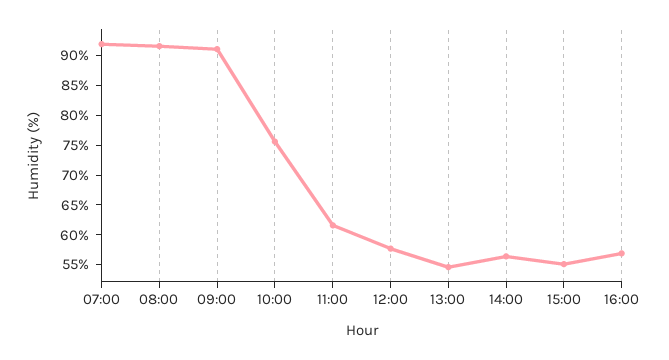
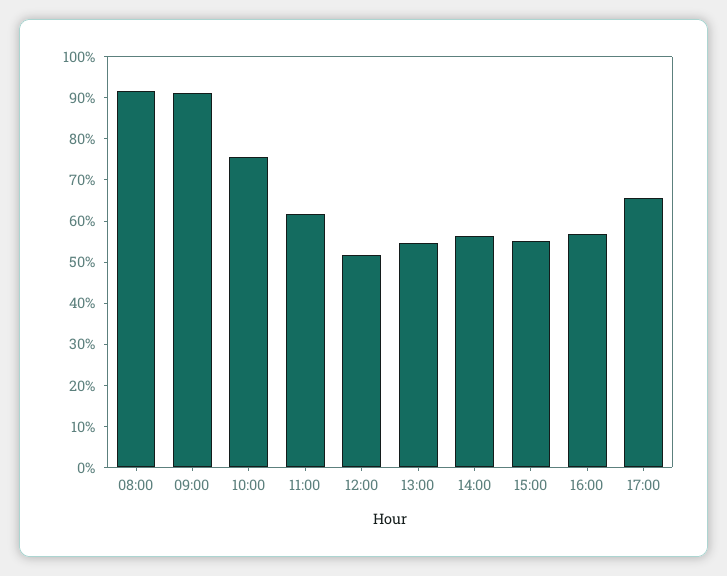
07:00: 92.5 -> none
12:00: 57.5 -> 52
17:00: none -> 66

